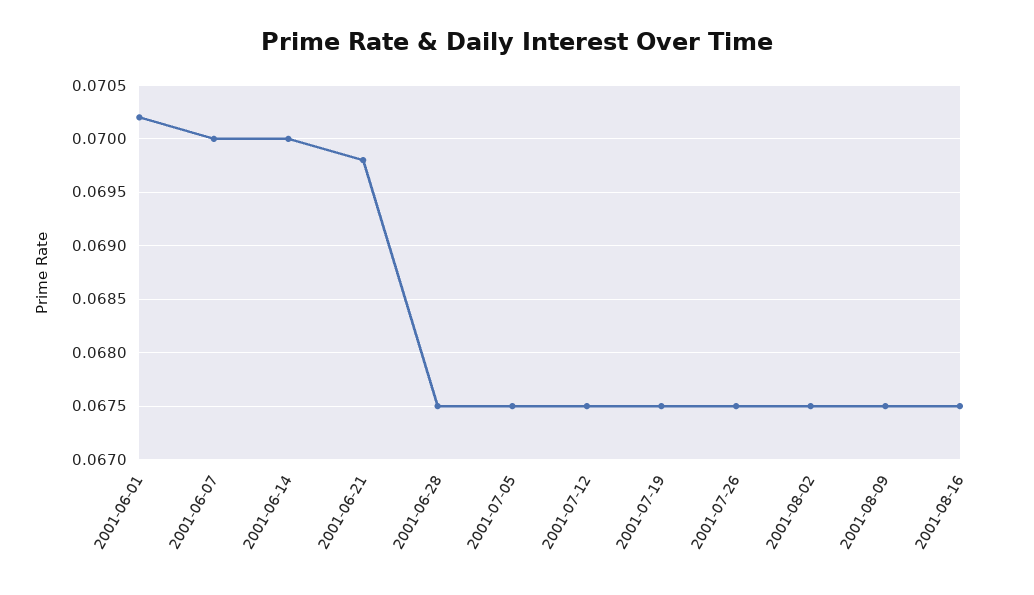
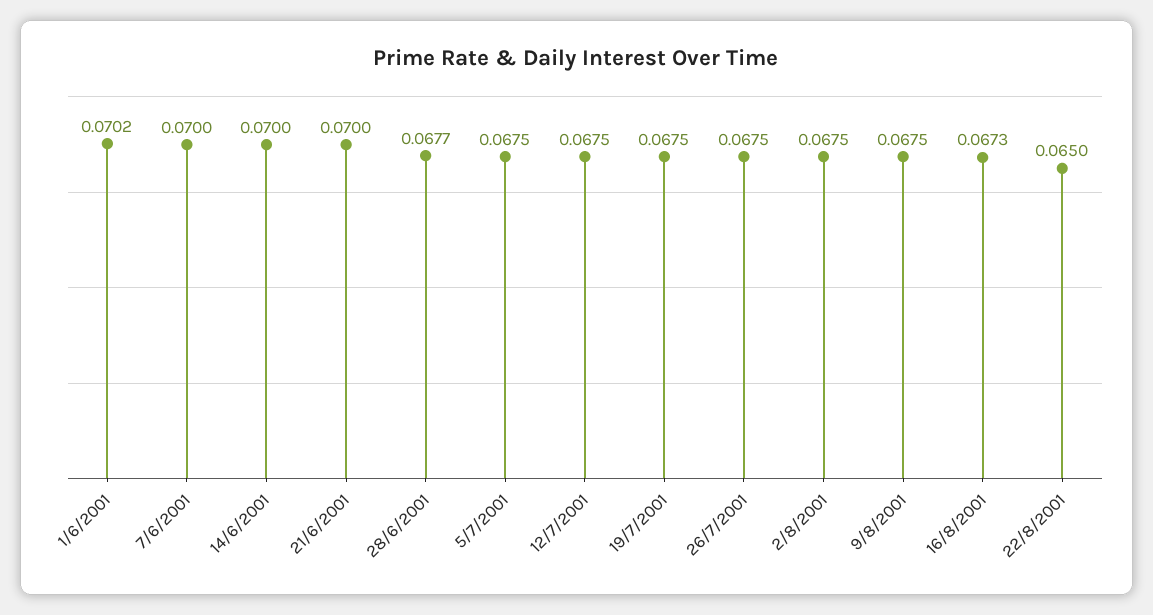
2001-06-21: 0.0698 -> 0.07
2001-06-28: 0.0675 -> 0.0677
2001-08-16: 0.0675 -> 0.0673
22/8/2001: none -> 0.065

